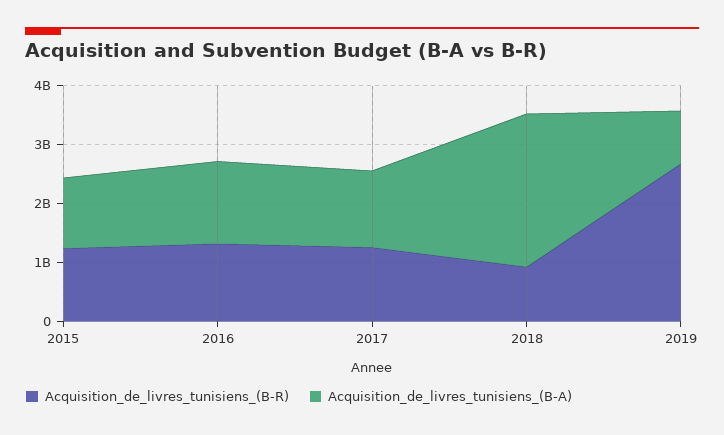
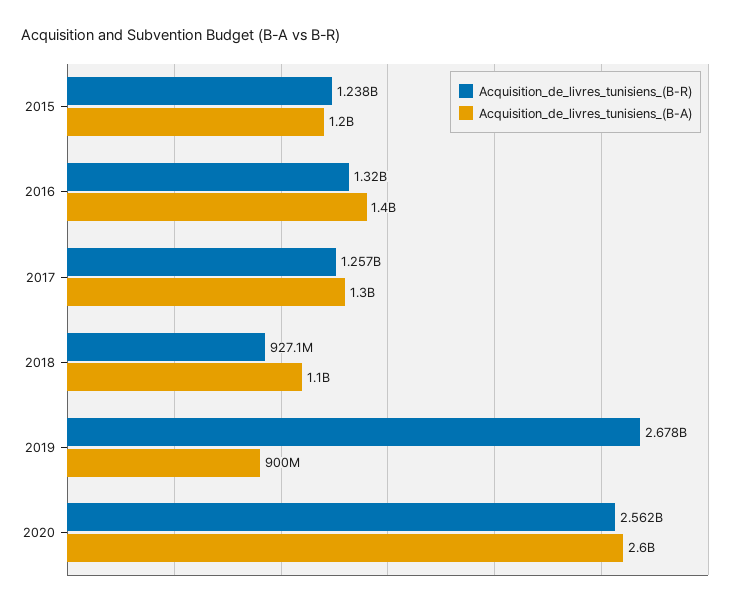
Acquisition_de_livres_tunisiens_(B-A), 2018: 2600000000 -> 1100000000
Acquisition_de_livres_tunisiens_(B-R), 2020: none -> 2562000000
Acquisition_de_livres_tunisiens_(B-A), 2020: none -> 2600000000

